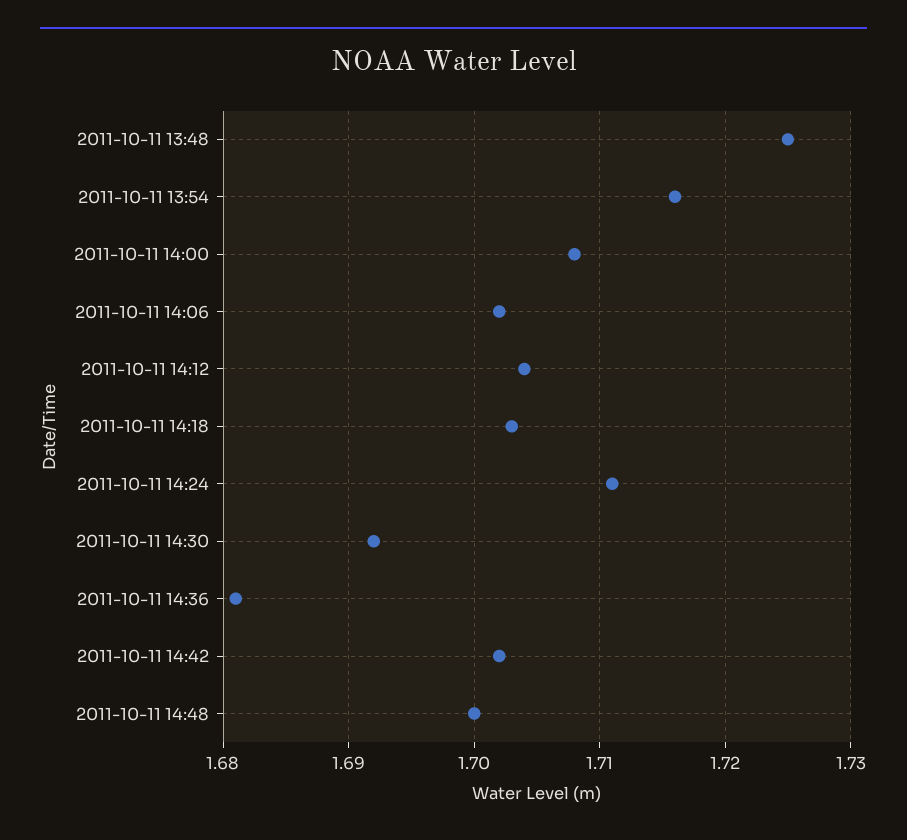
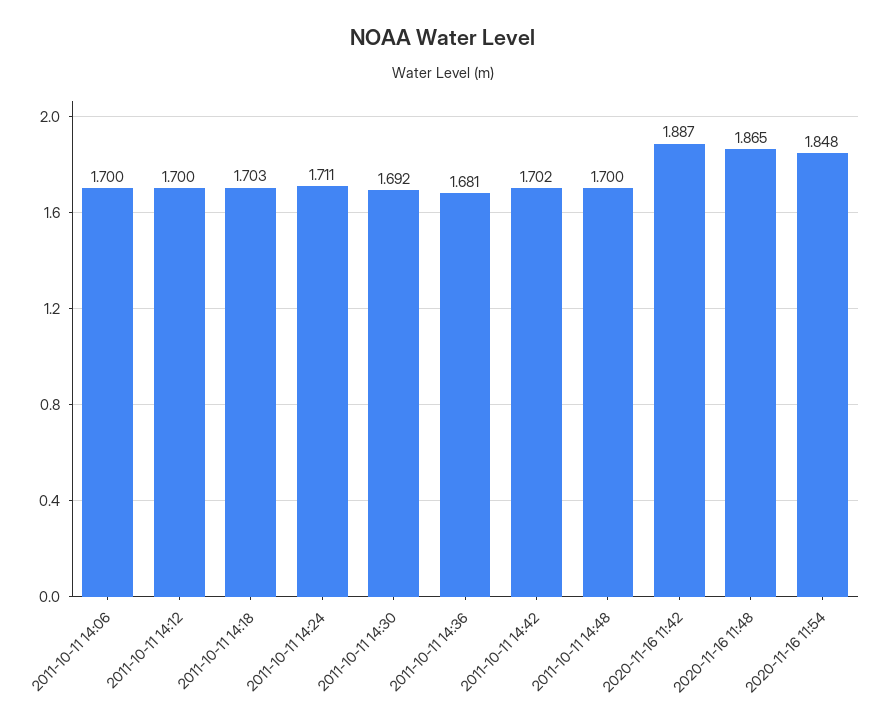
2011-10-11 13:48: 1.725 -> none
2011-10-11 13:54: 1.716 -> none
2011-10-11 14:00: 1.708 -> none
2011-10-11 14:06: 1.702 -> 1.7
2011-10-11 14:12: 1.704 -> 1.7
2020-11-16 11:42: none -> 1.887
2020-11-16 11:48: none -> 1.865
2020-11-16 11:54: none -> 1.848

